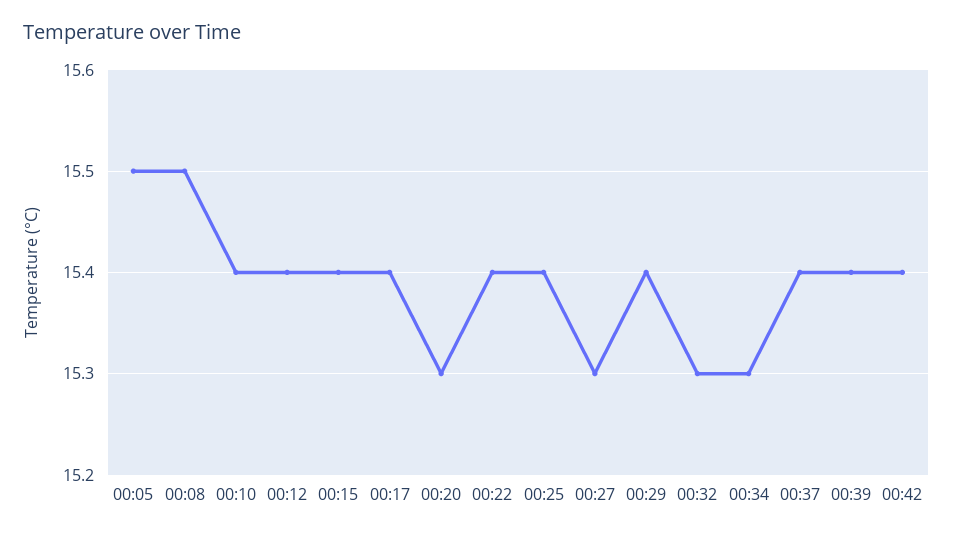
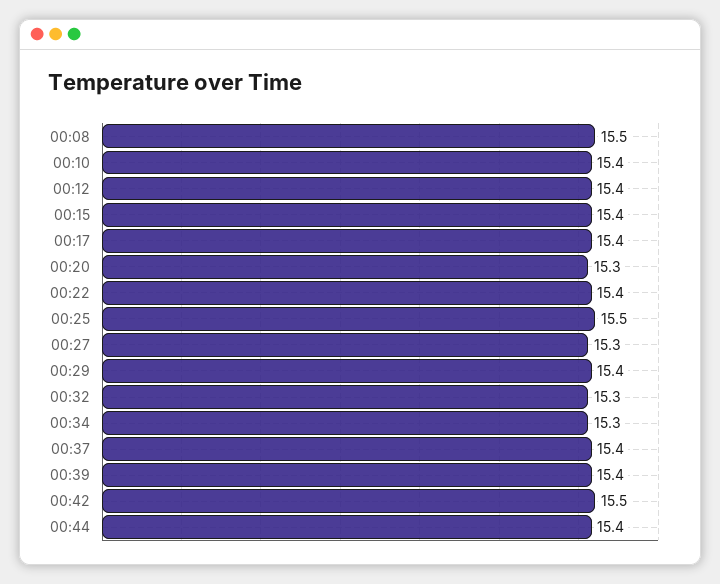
00:05: 15.5 -> none
00:25: 15.4 -> 15.5
00:42: 15.4 -> 15.5
00:44: none -> 15.4

